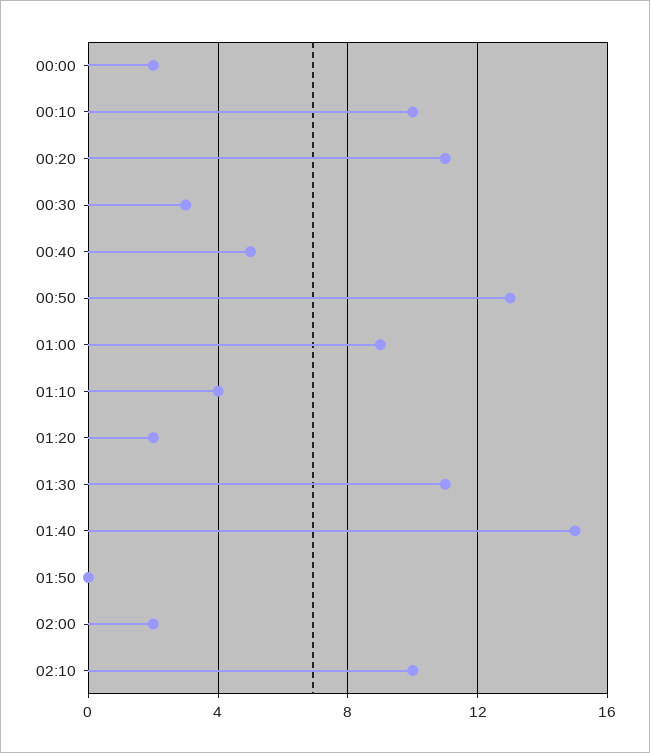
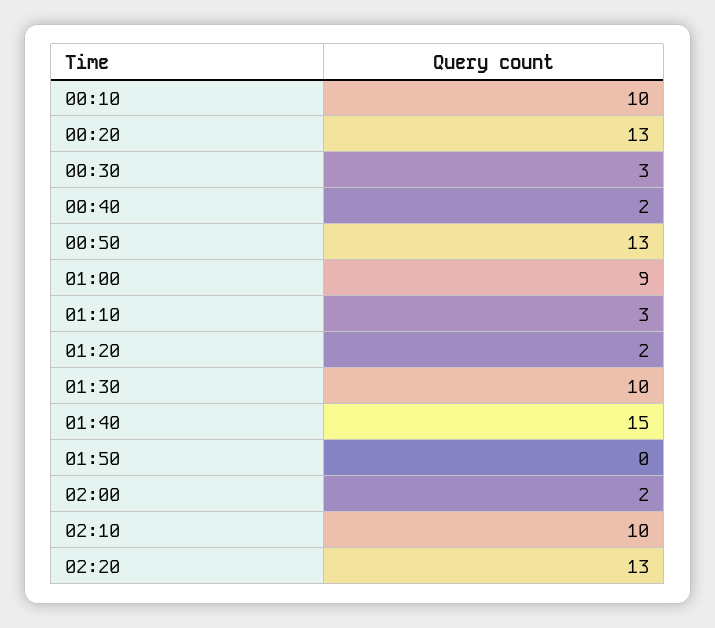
00:00: 2 -> none
00:20: 11 -> 13
00:40: 5 -> 2
01:10: 4 -> 3
01:30: 11 -> 10
02:20: none -> 13

